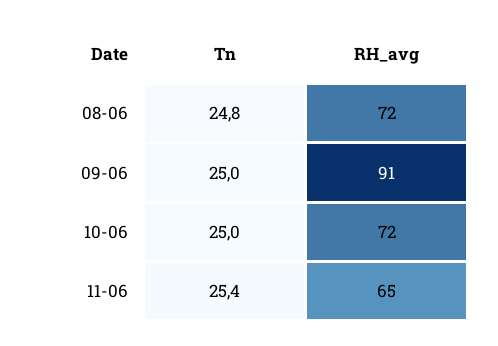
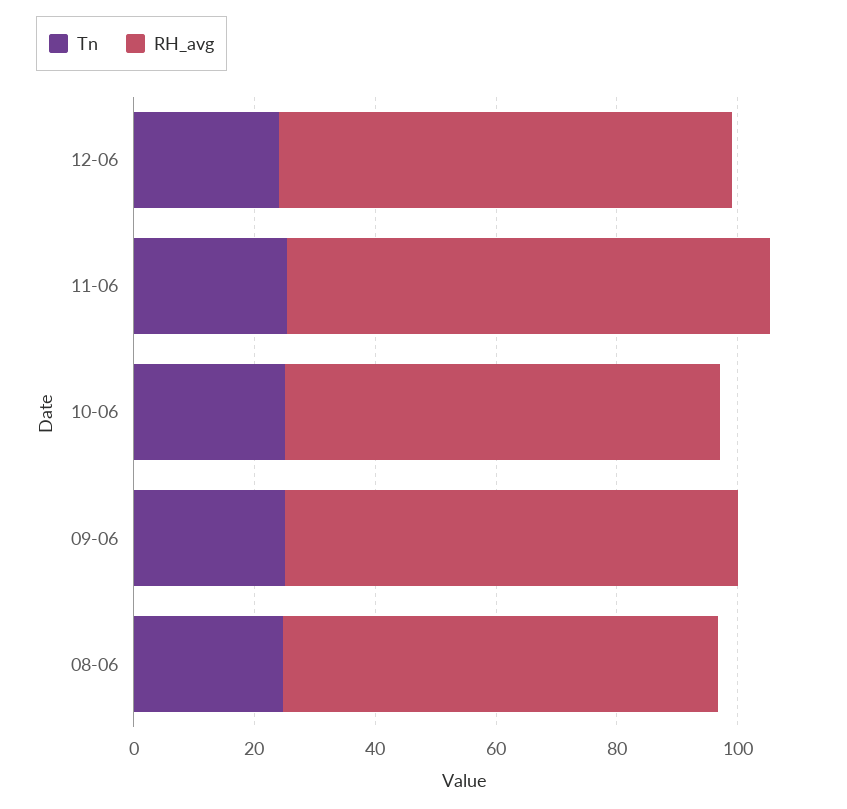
RH_avg, 09-06: 91 -> 75
RH_avg, 11-06: 65 -> 80
Tn, 12-06: none -> 25
RH_avg, 12-06: none -> 75

